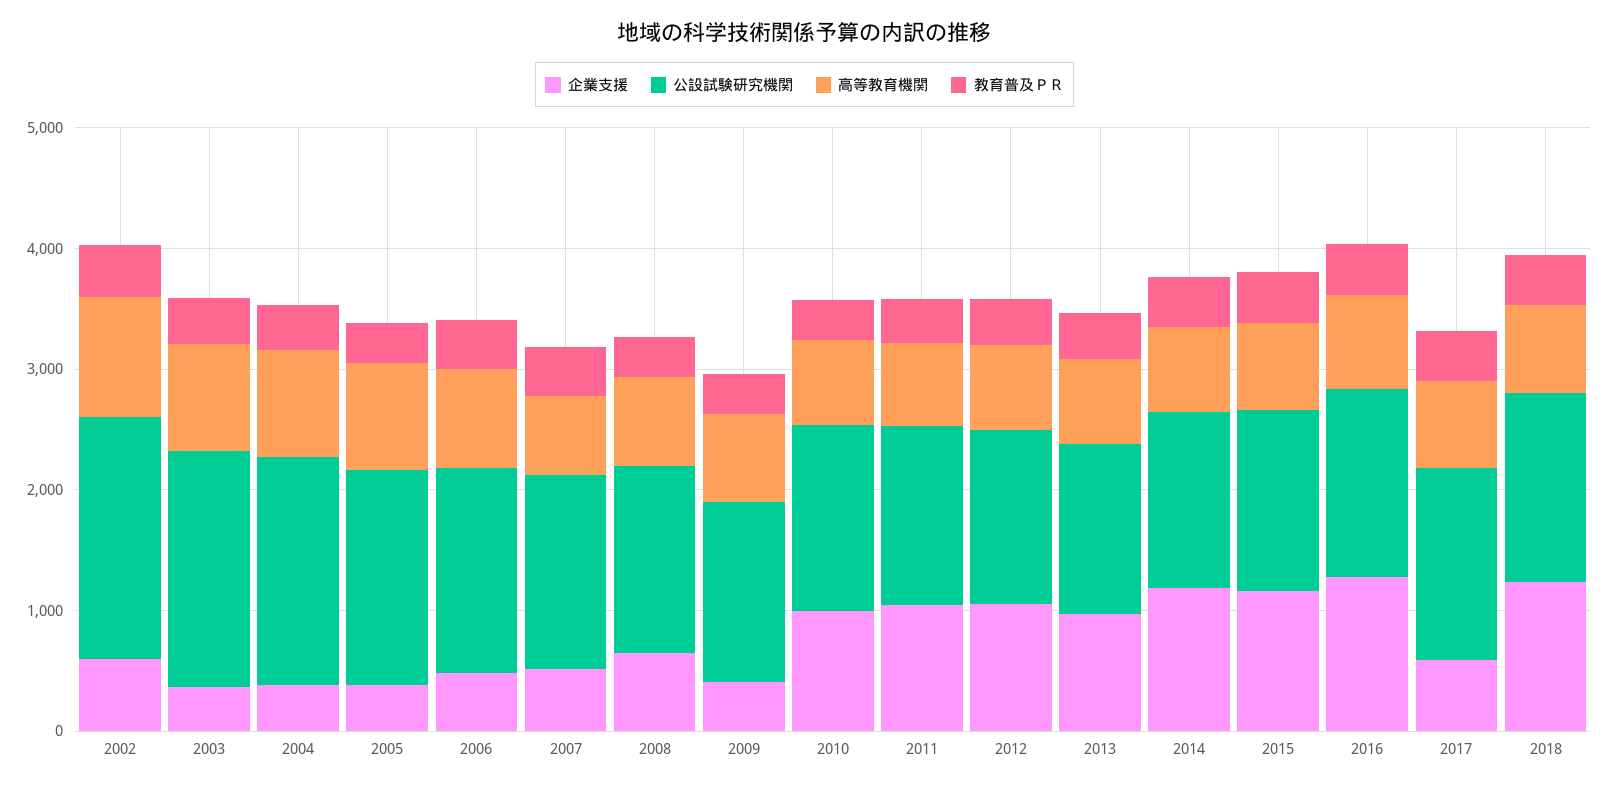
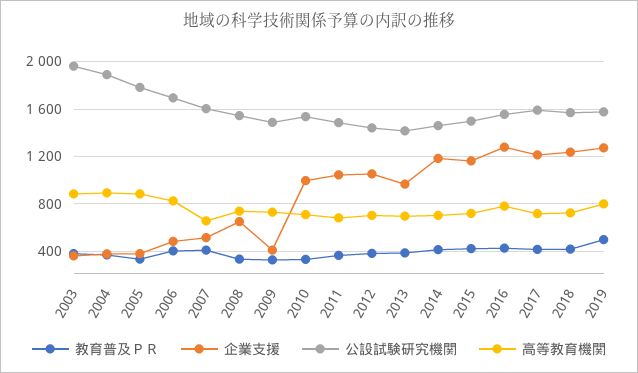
企業支援, 2002: 600 -> none
公設試験研究機関, 2002: 2000 -> none
高等教育機関, 2002: 1000 -> none
教育普及ＰＲ, 2002: 400 -> none
企業支援, 2017: 600 -> 1200
教育普及ＰＲ, 2019: none -> 500
企業支援, 2019: none -> 1300
公設試験研究機関, 2019: none -> 1600
高等教育機関, 2019: none -> 800

